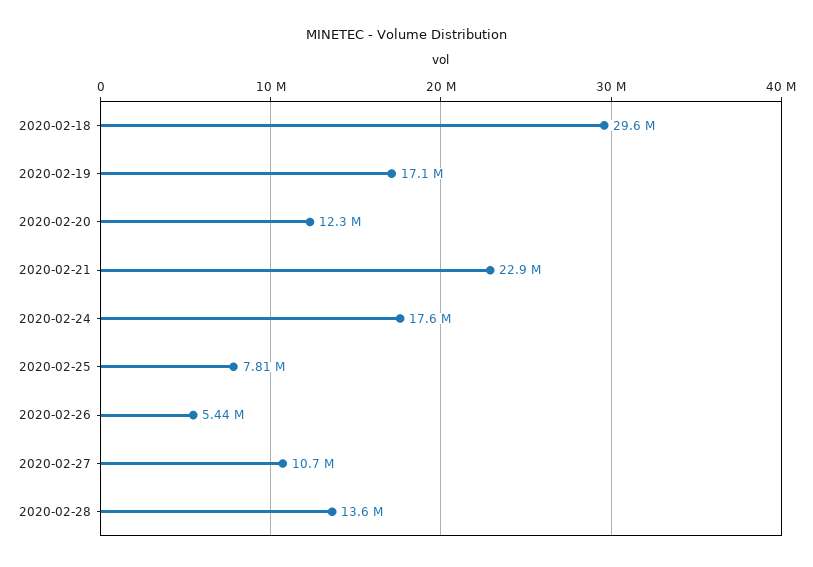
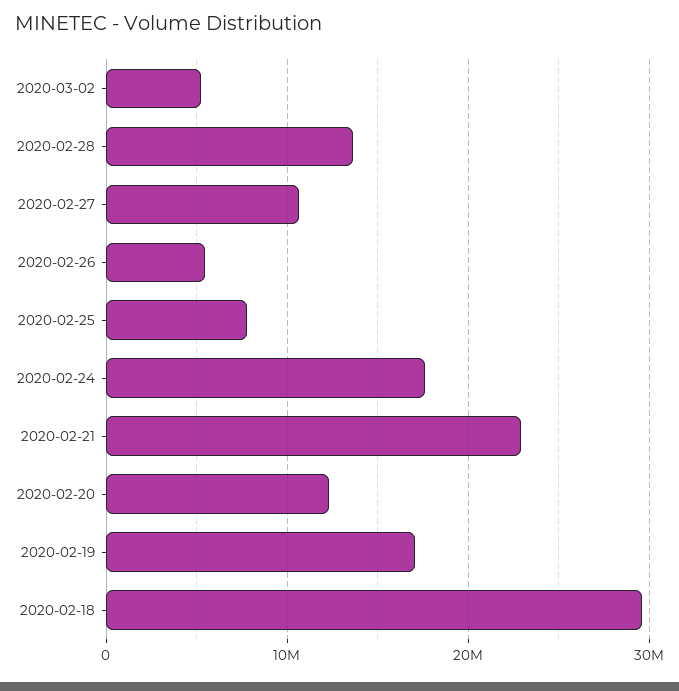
2020-03-02: none -> 5000000

